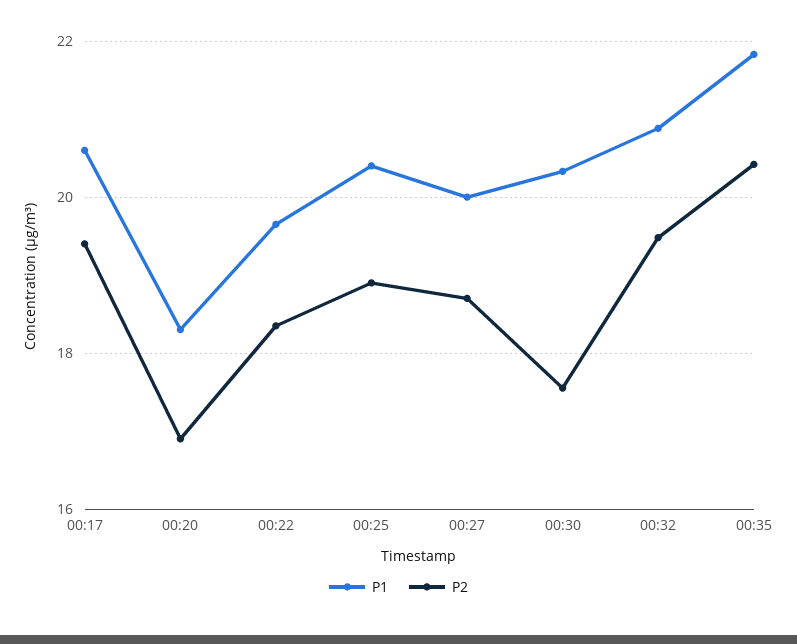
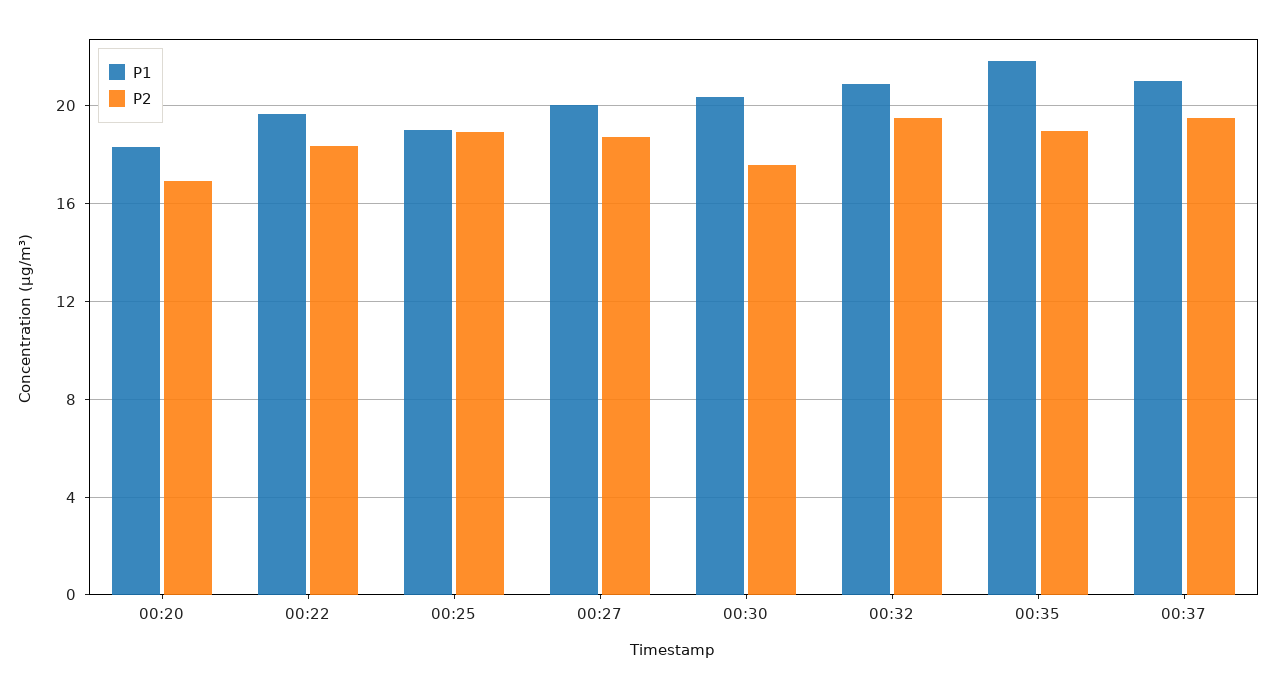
P1, 00:17: 20.6 -> none
P2, 00:17: 19.4 -> none
P1, 00:25: 20.4 -> 19
P2, 00:35: 20.4 -> 19
P1, 00:37: none -> 21
P2, 00:37: none -> 19.5

